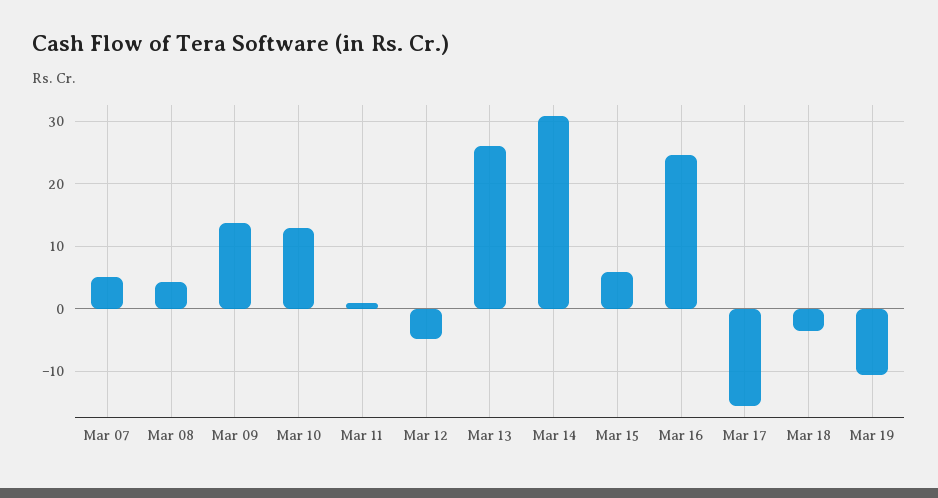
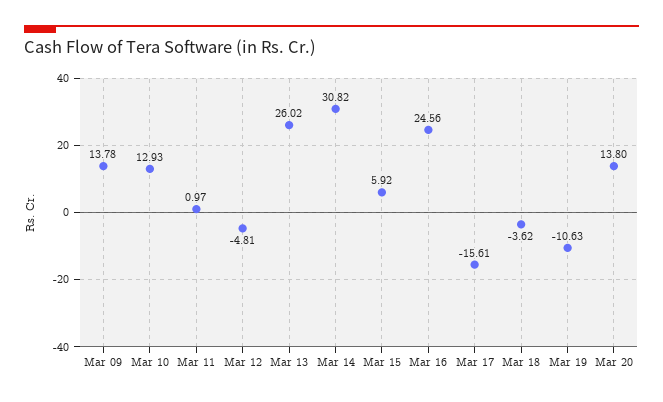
Mar 07: 5 -> none
Mar 08: 4 -> none
Mar 20: none -> 13.8

